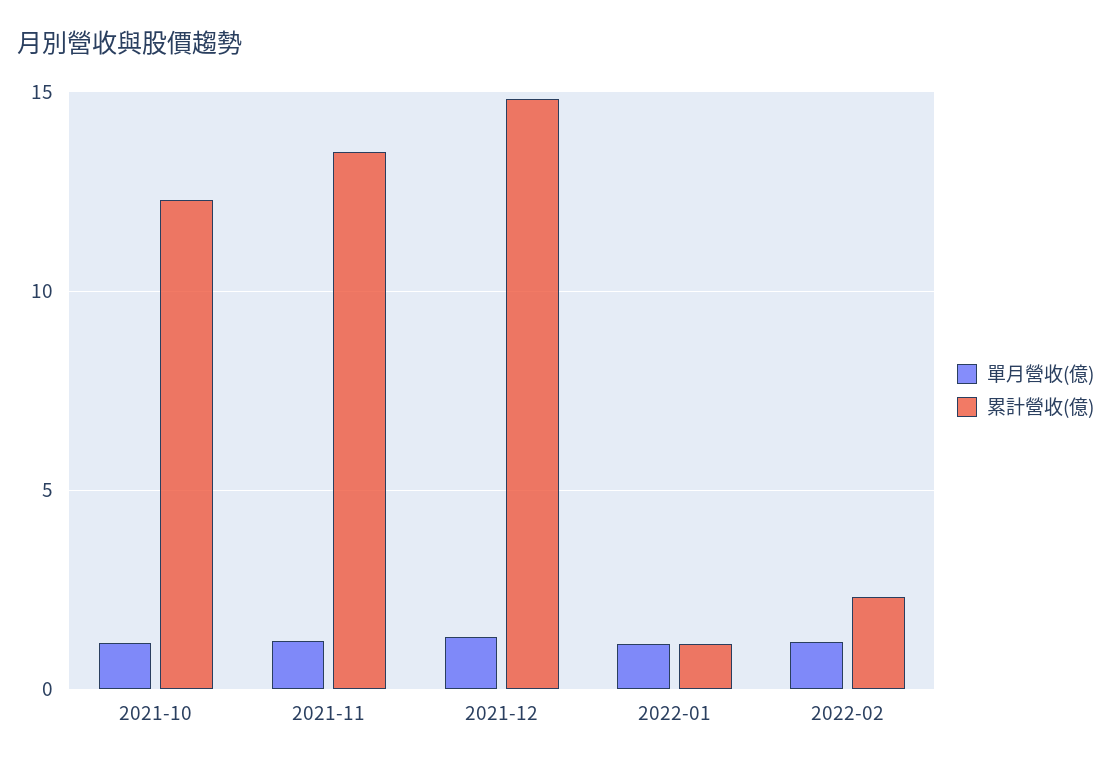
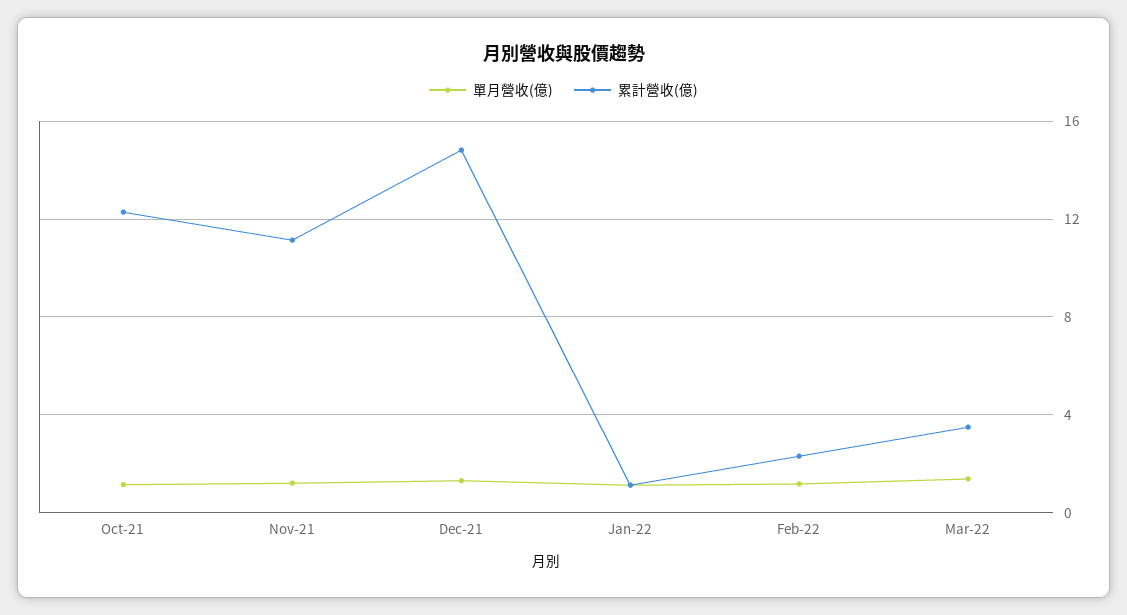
累計營收(億), 2021-11: 13.5 -> 11
單月營收(億), Mar-22: none -> 1.5
累計營收(億), Mar-22: none -> 3.5

